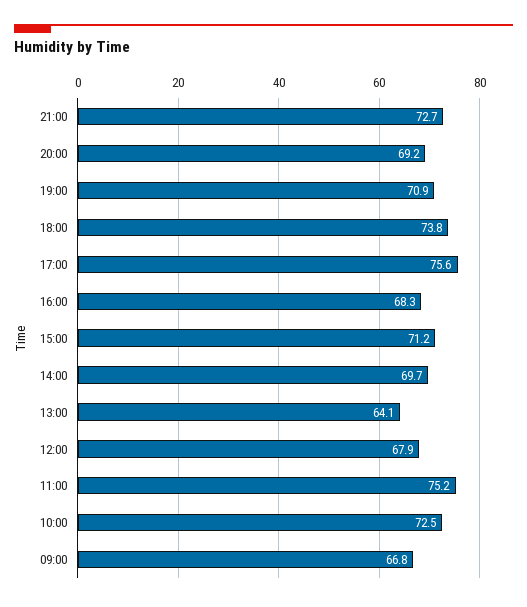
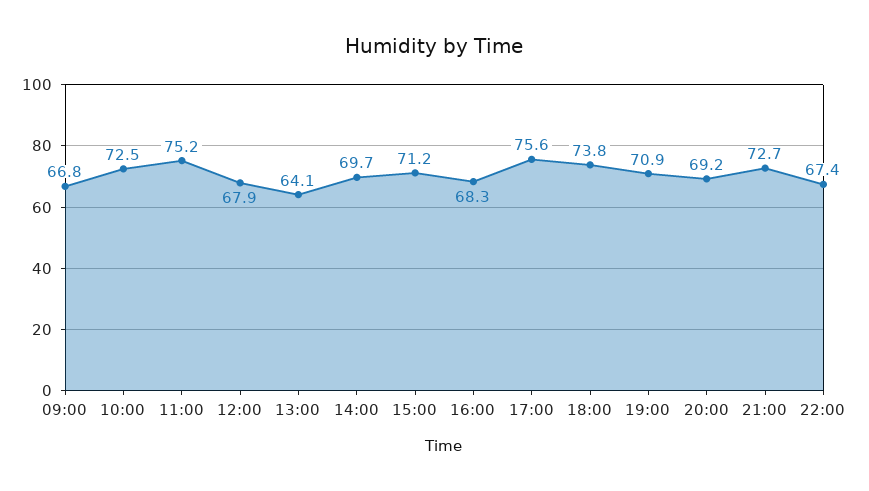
22:00: none -> 67.4

